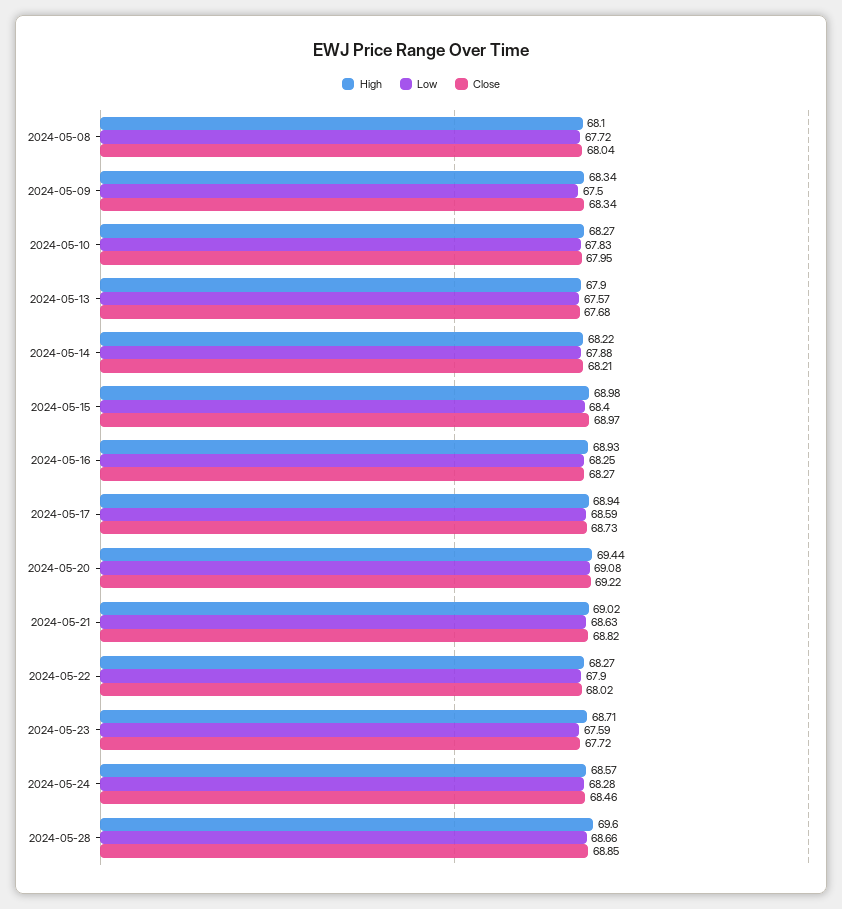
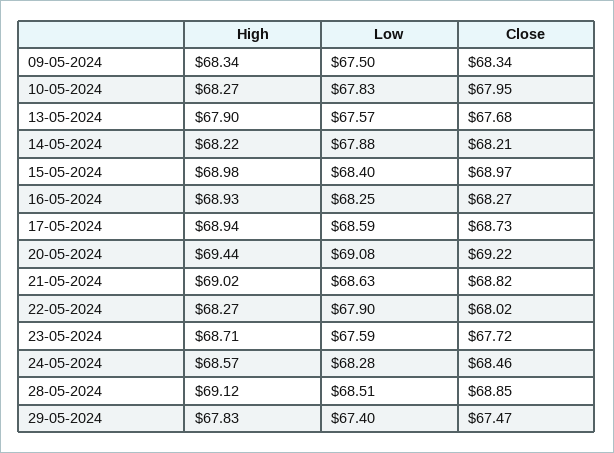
High, 2024-05-08: 68.1 -> none
Low, 2024-05-08: 67.72 -> none
Close, 2024-05-08: 68.04 -> none
High, 2024-05-28: 69.6 -> 69.12
Low, 2024-05-28: 68.66 -> 68.51
High, 29-05-2024: none -> 67.83
Low, 29-05-2024: none -> 67.4
Close, 29-05-2024: none -> 67.47

